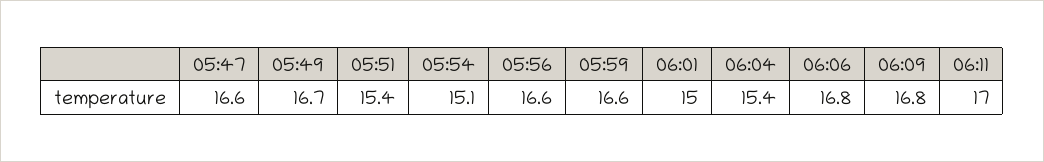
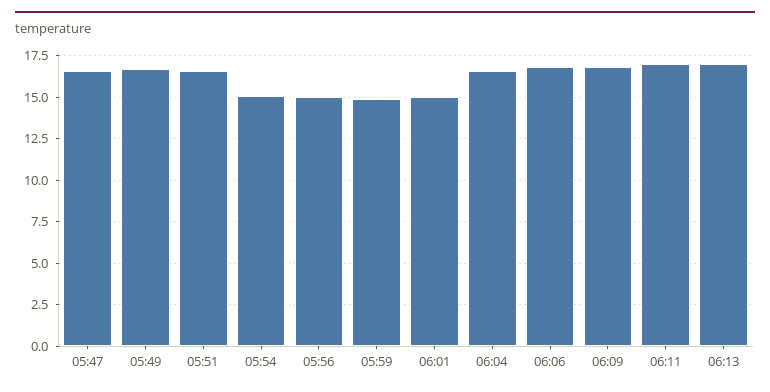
05:51: 15.4 -> 16.5
05:56: 16.6 -> 15
05:59: 16.6 -> 15
06:04: 15.4 -> 16.5
06:13: none -> 17

